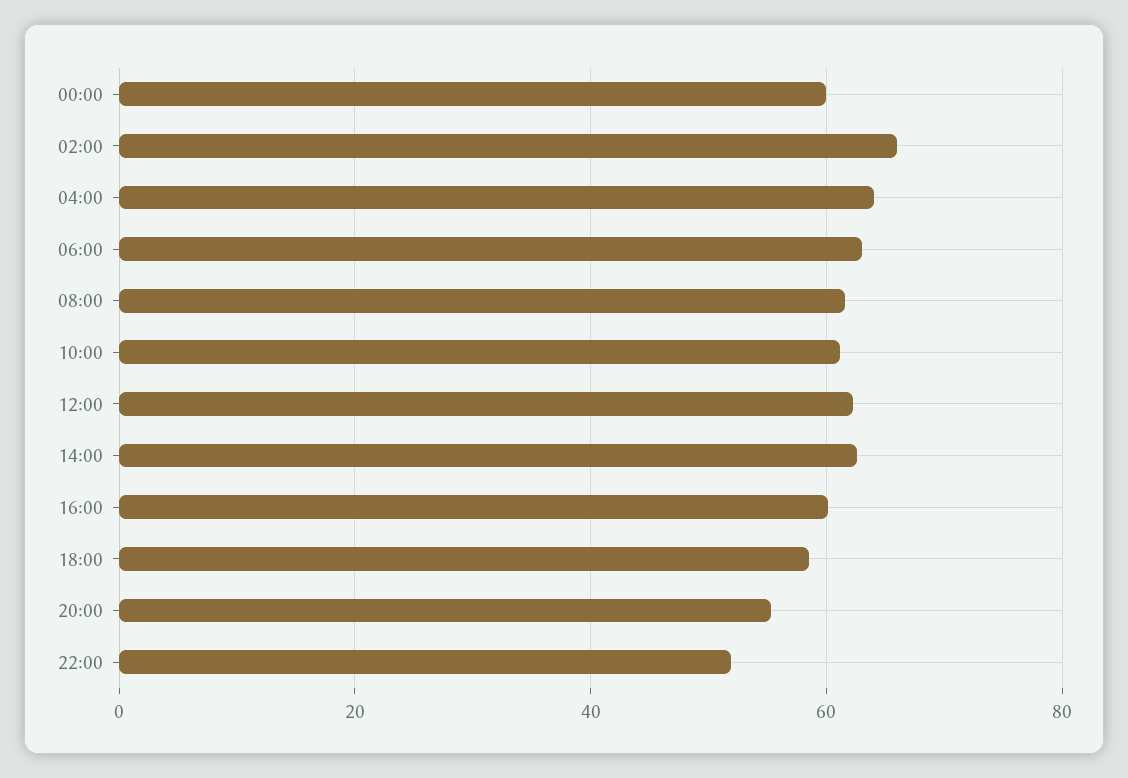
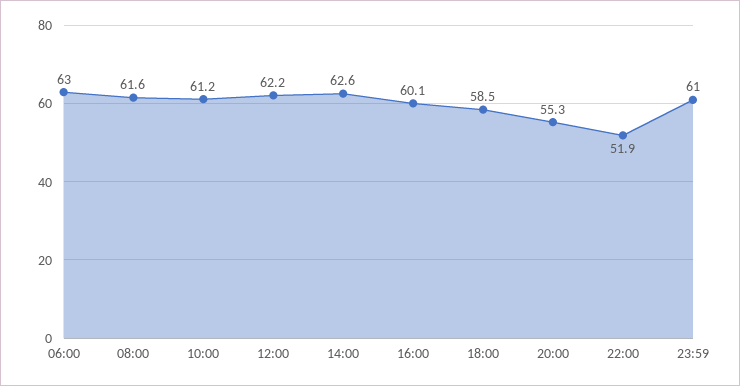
00:00: 60 -> none
02:00: 66 -> none
04:00: 64 -> none
23:59: none -> 61

